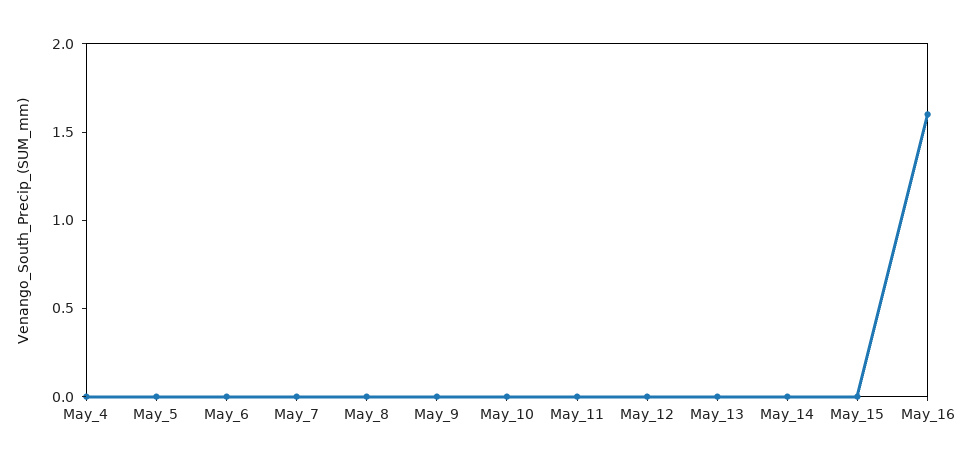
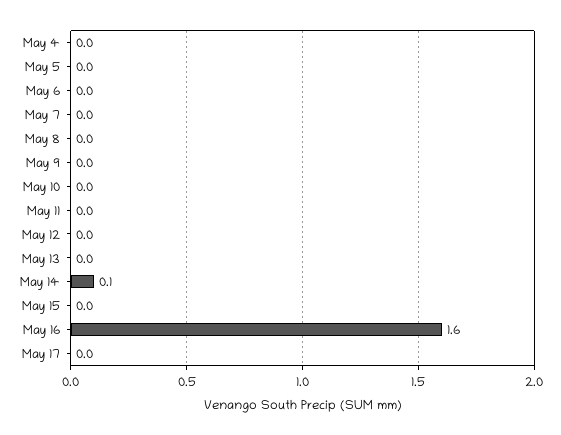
May_14: 0 -> 0.1
May 17: none -> 0

